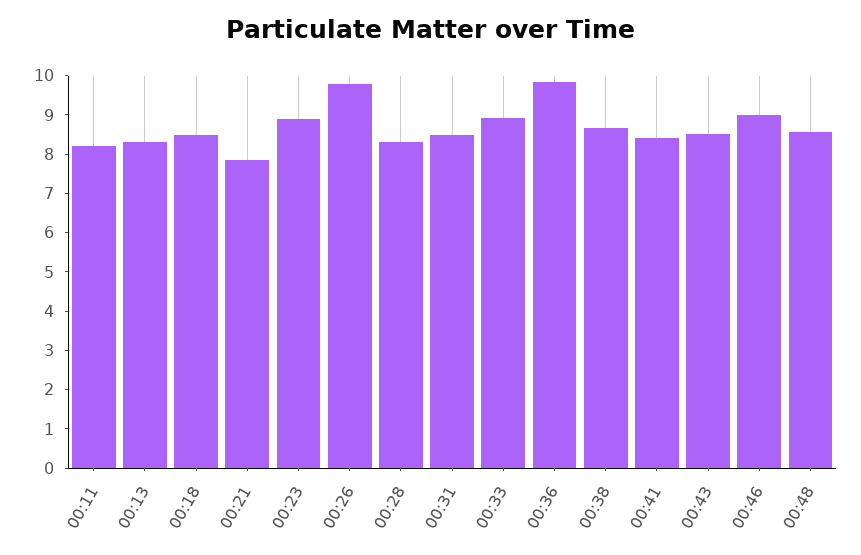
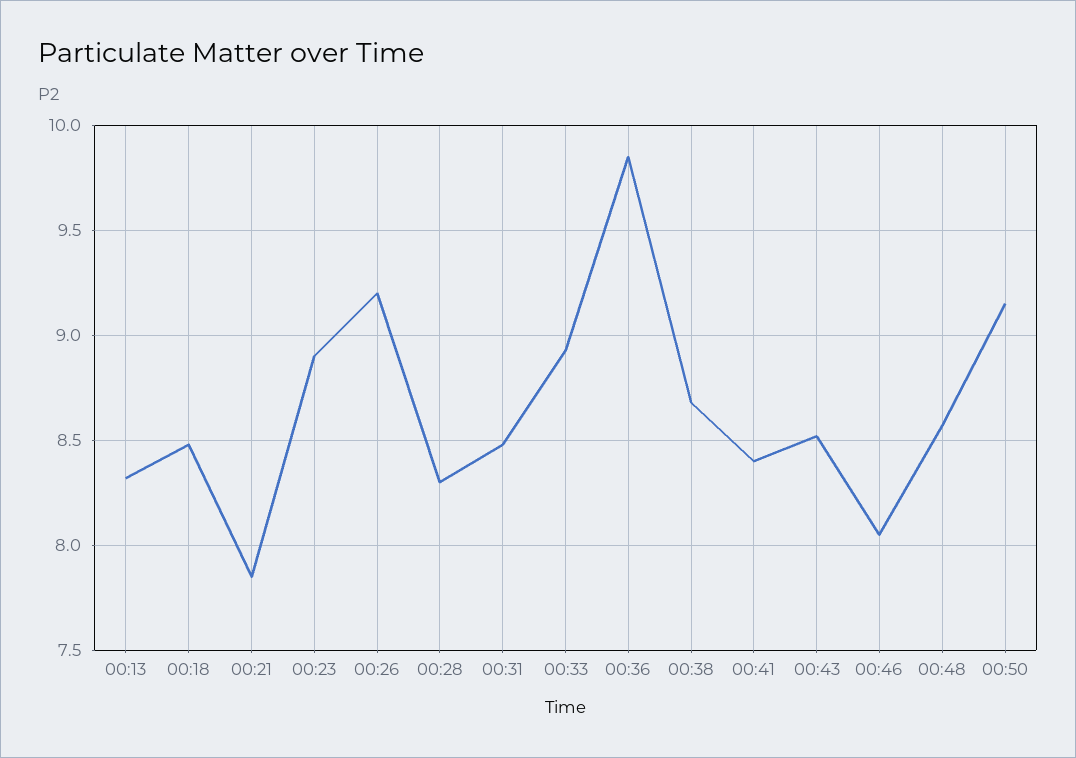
00:11: 8.25 -> none
00:26: 9.75 -> 9.2
00:46: 9 -> 8.05
00:50: none -> 9.15

